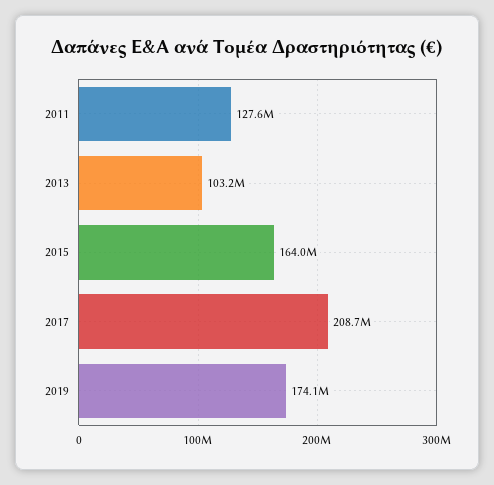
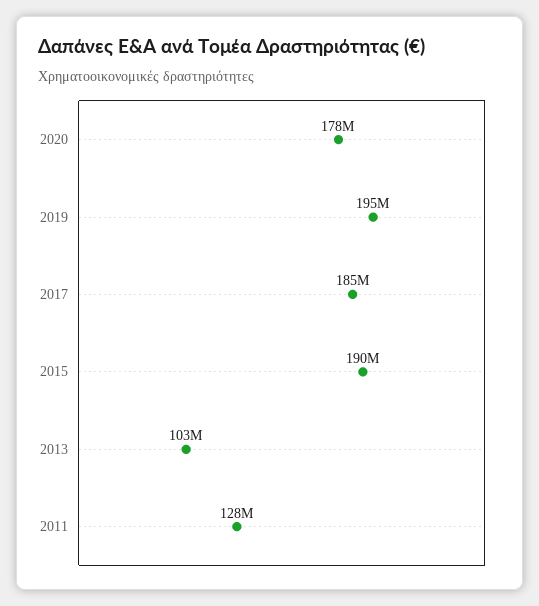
2015: 164000000 -> 190000000
2017: 208700000 -> 185000000
2019: 174100000 -> 195000000
2020: none -> 178000000

